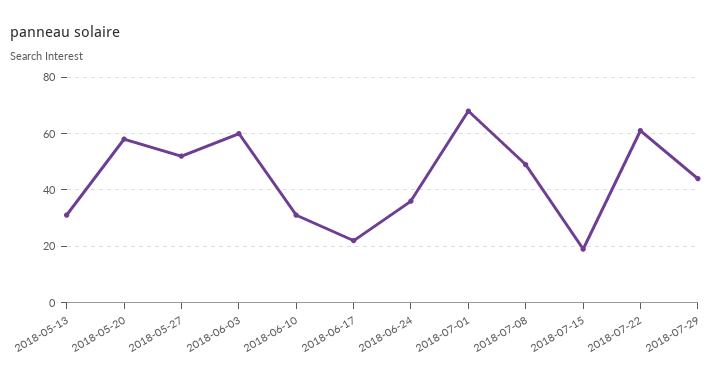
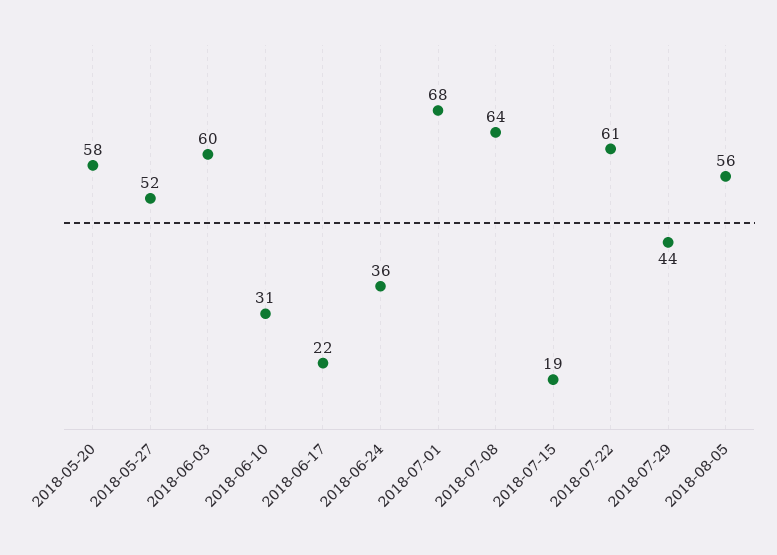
2018-05-13: 30 -> none
2018-07-08: 50 -> 64
2018-08-05: none -> 56

